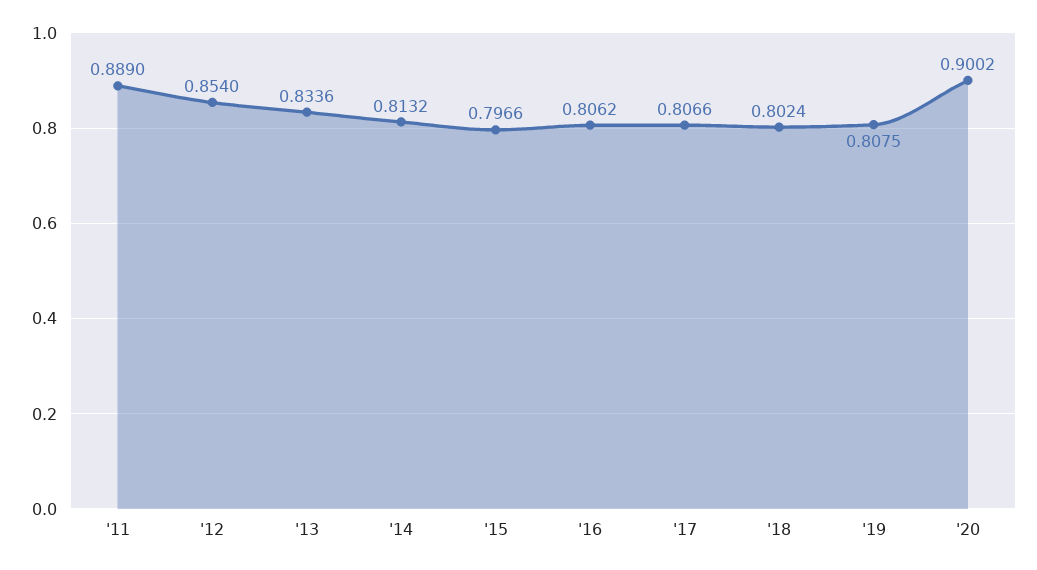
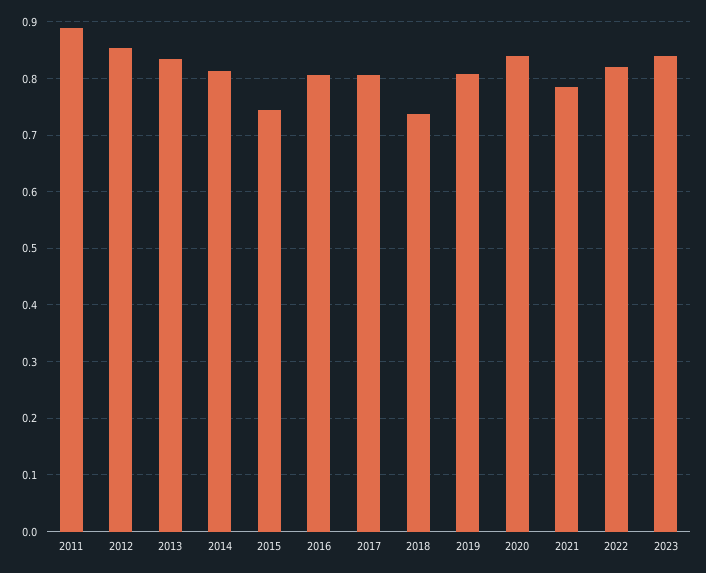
'15: 0.7966 -> 0.74
'18: 0.8024 -> 0.74
'20: 0.9002 -> 0.84
2021: none -> 0.78
2022: none -> 0.82
2023: none -> 0.84

